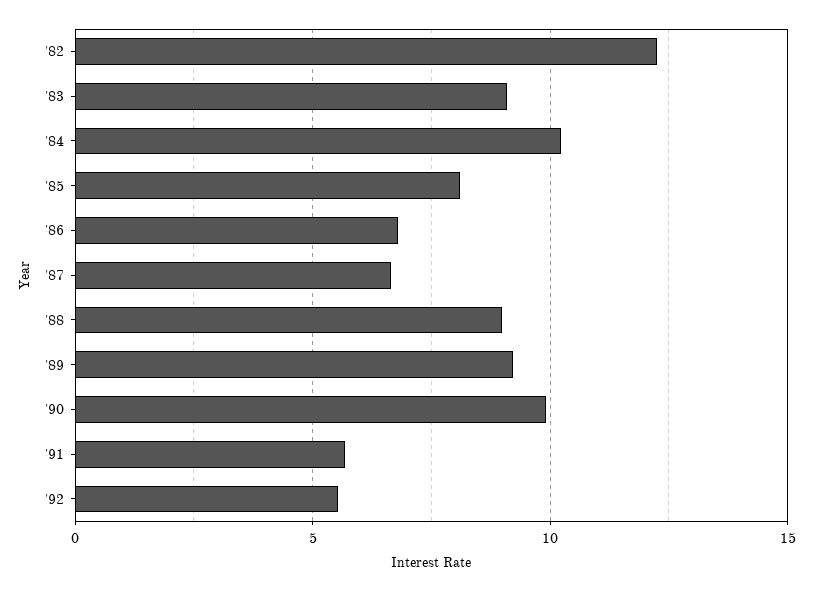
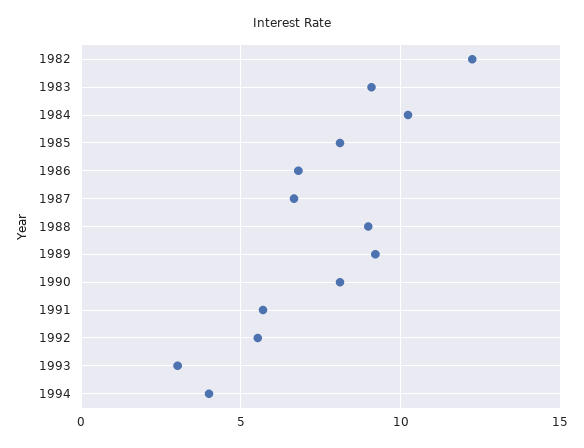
'90: 10 -> 8
1993: none -> 3
1994: none -> 4

